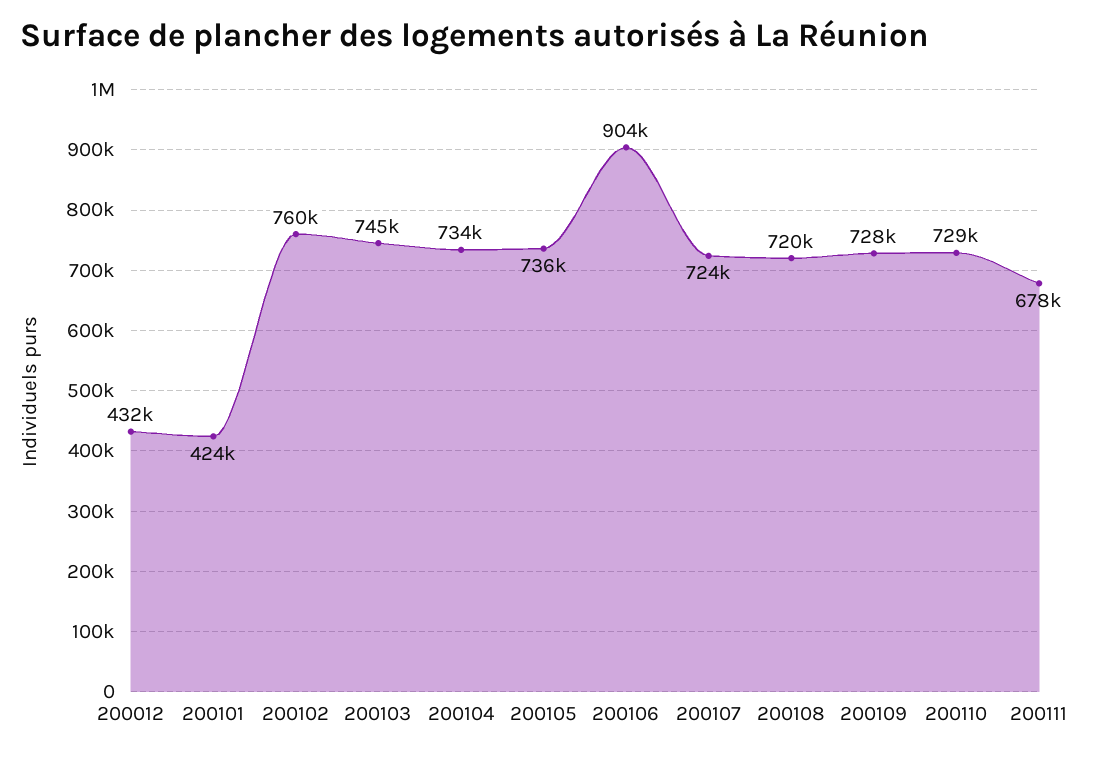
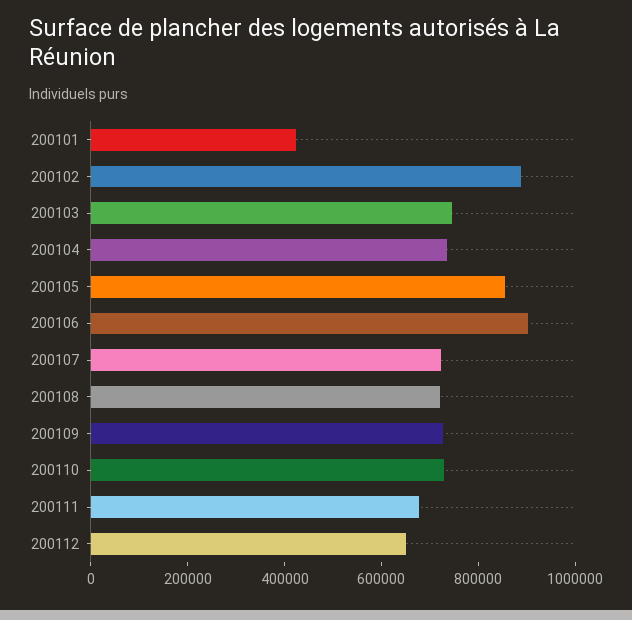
200012: 432000 -> none
200102: 760000 -> 900000
200105: 736000 -> 850000
200112: none -> 650000

